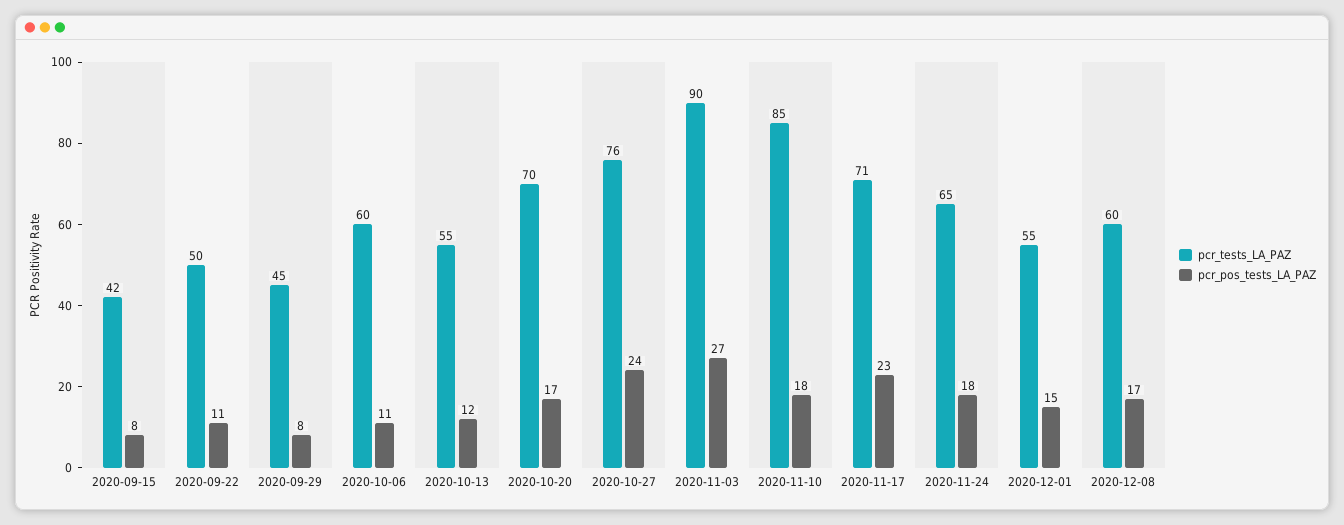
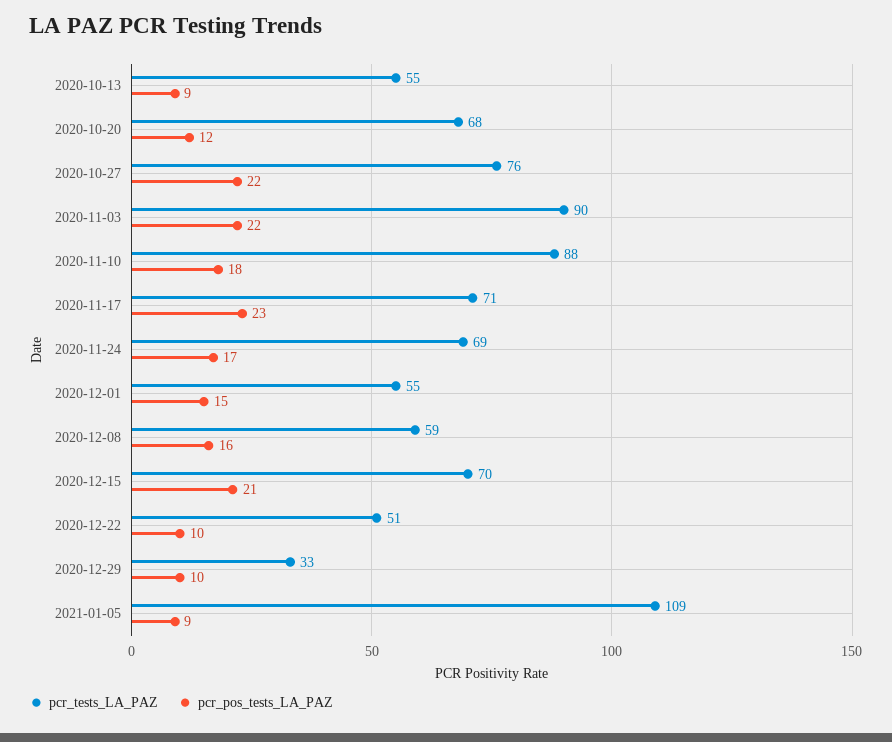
pcr_tests_LA_PAZ, 2020-09-15: 42 -> none
pcr_pos_tests_LA_PAZ, 2020-09-15: 8 -> none
pcr_tests_LA_PAZ, 2020-09-22: 50 -> none
pcr_pos_tests_LA_PAZ, 2020-09-22: 11 -> none
pcr_tests_LA_PAZ, 2020-09-29: 45 -> none
pcr_pos_tests_LA_PAZ, 2020-09-29: 8 -> none
pcr_tests_LA_PAZ, 2020-10-06: 60 -> none
pcr_pos_tests_LA_PAZ, 2020-10-06: 11 -> none
pcr_pos_tests_LA_PAZ, 2020-10-13: 12 -> 9
pcr_tests_LA_PAZ, 2020-10-20: 70 -> 68
pcr_pos_tests_LA_PAZ, 2020-10-20: 17 -> 12
pcr_pos_tests_LA_PAZ, 2020-10-27: 24 -> 22
pcr_pos_tests_LA_PAZ, 2020-11-03: 27 -> 22
pcr_tests_LA_PAZ, 2020-11-10: 85 -> 88
pcr_tests_LA_PAZ, 2020-11-24: 65 -> 69
pcr_pos_tests_LA_PAZ, 2020-11-24: 18 -> 17
pcr_tests_LA_PAZ, 2020-12-08: 60 -> 59
pcr_pos_tests_LA_PAZ, 2020-12-08: 17 -> 16
pcr_tests_LA_PAZ, 2020-12-15: none -> 70
pcr_pos_tests_LA_PAZ, 2020-12-15: none -> 21
pcr_tests_LA_PAZ, 2020-12-22: none -> 51
pcr_pos_tests_LA_PAZ, 2020-12-22: none -> 10
pcr_tests_LA_PAZ, 2020-12-29: none -> 33
pcr_pos_tests_LA_PAZ, 2020-12-29: none -> 10
pcr_tests_LA_PAZ, 2021-01-05: none -> 109
pcr_pos_tests_LA_PAZ, 2021-01-05: none -> 9

